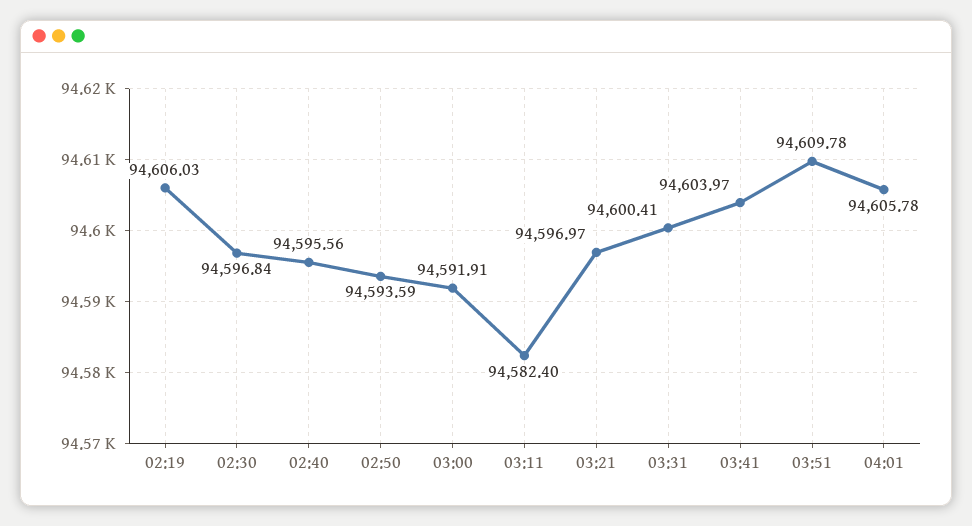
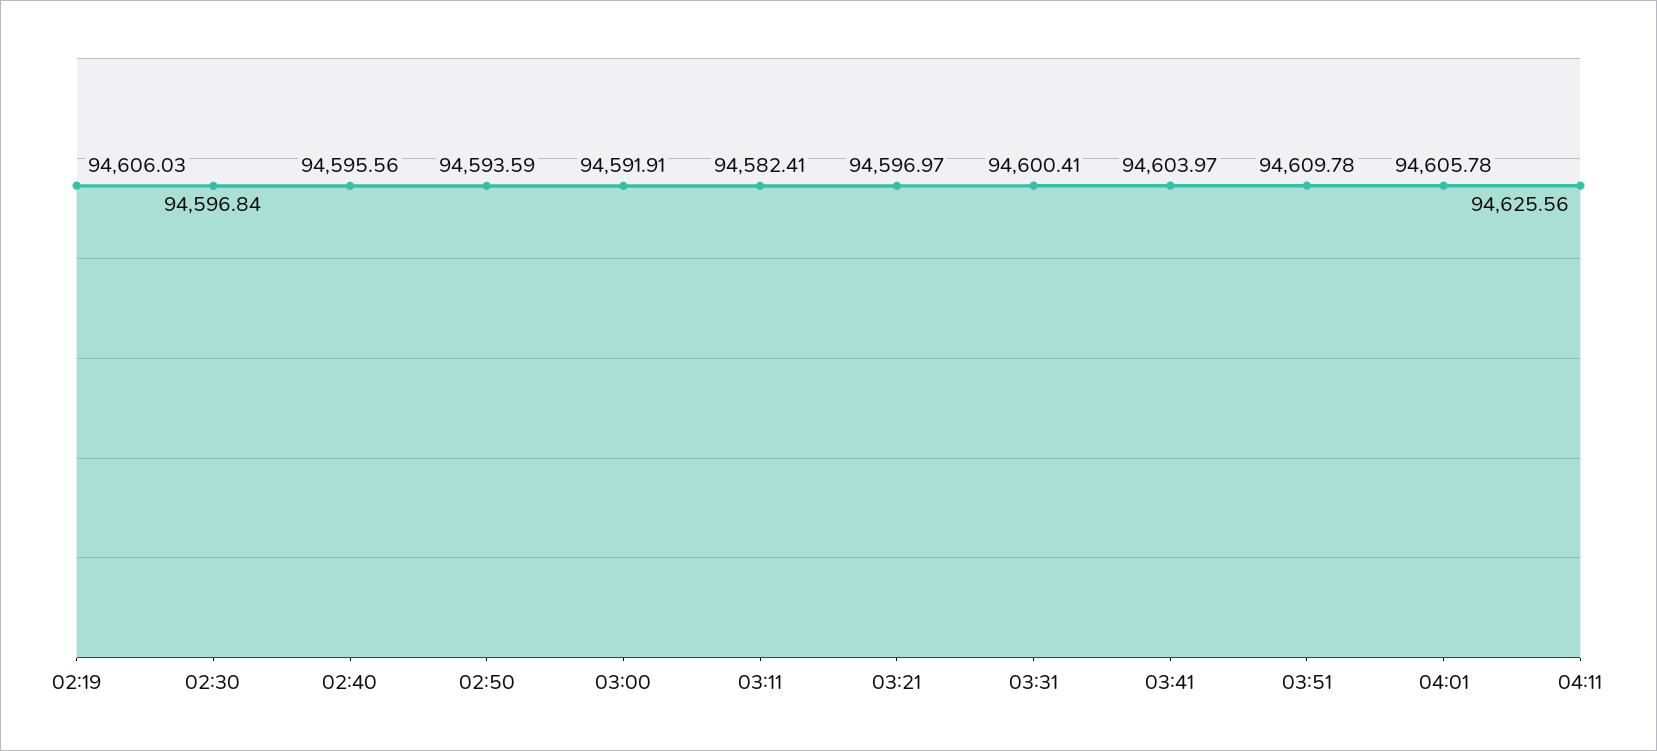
03:11: 94582.4 -> 94582.41
04:11: none -> 94625.56

